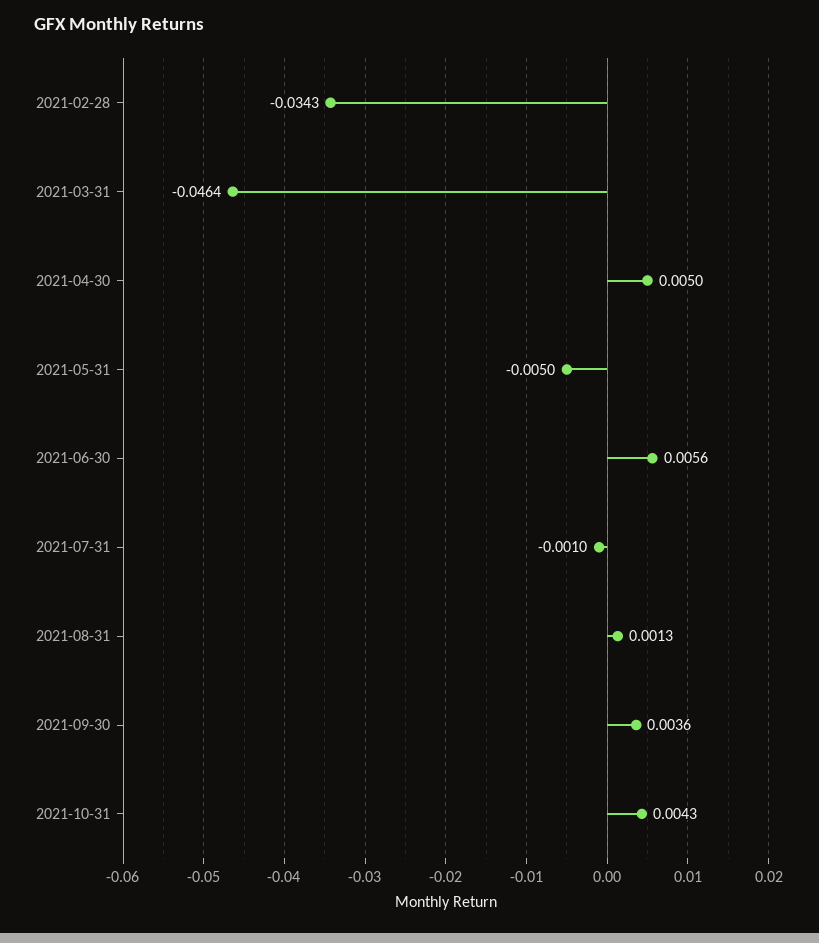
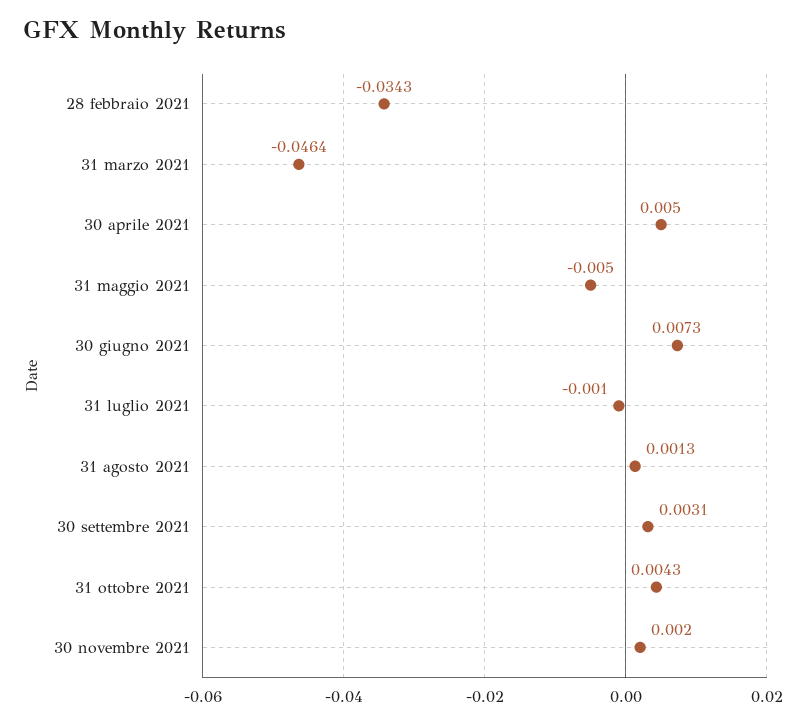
2021-06-30: 0.0056 -> 0.0073
2021-09-30: 0.0036 -> 0.0031
30 novembre 2021: none -> 0.002

